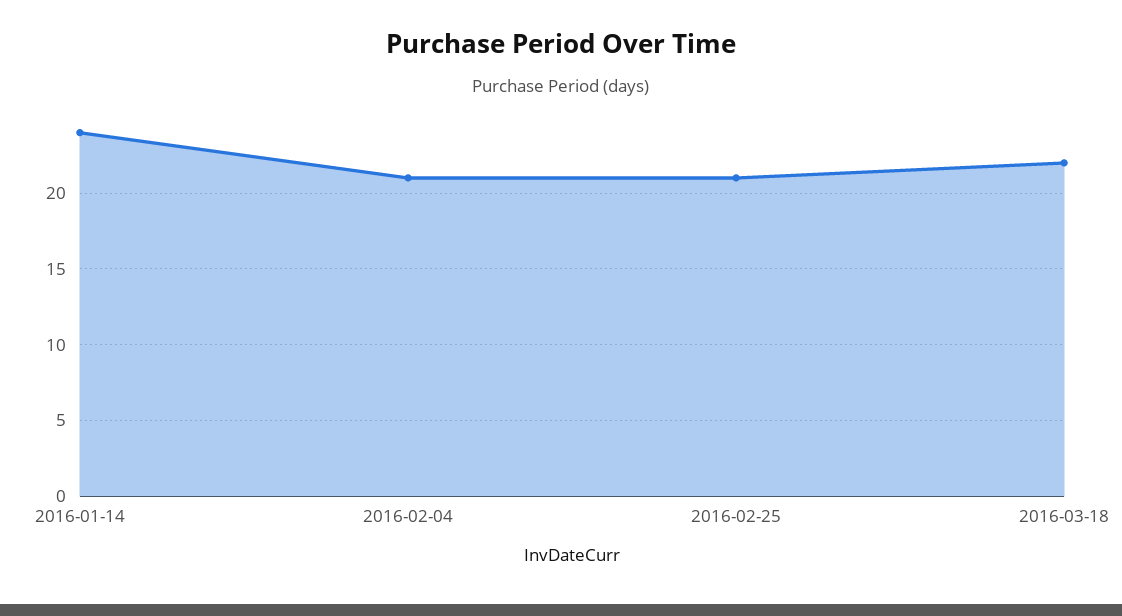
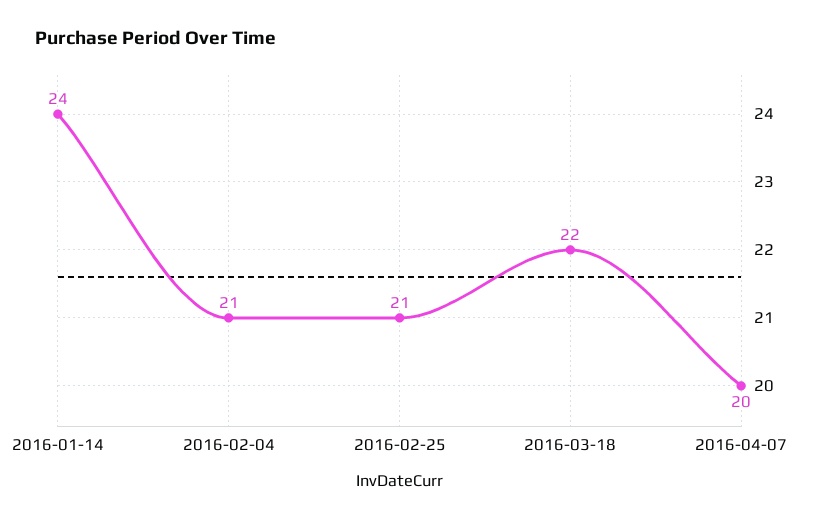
2016-04-07: none -> 20

